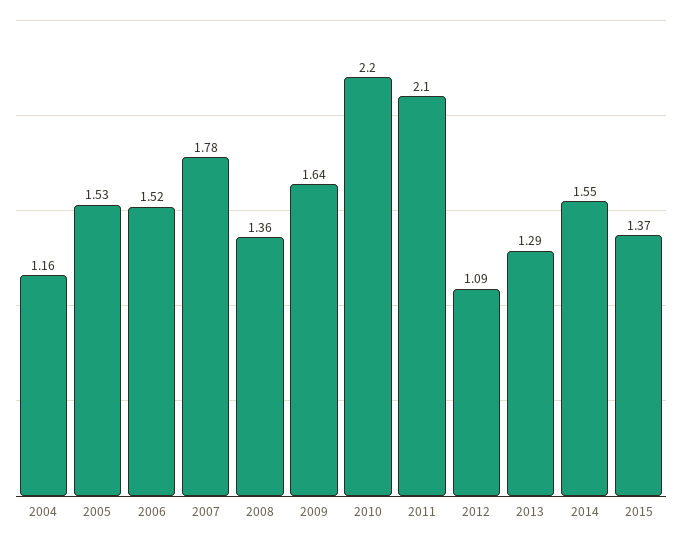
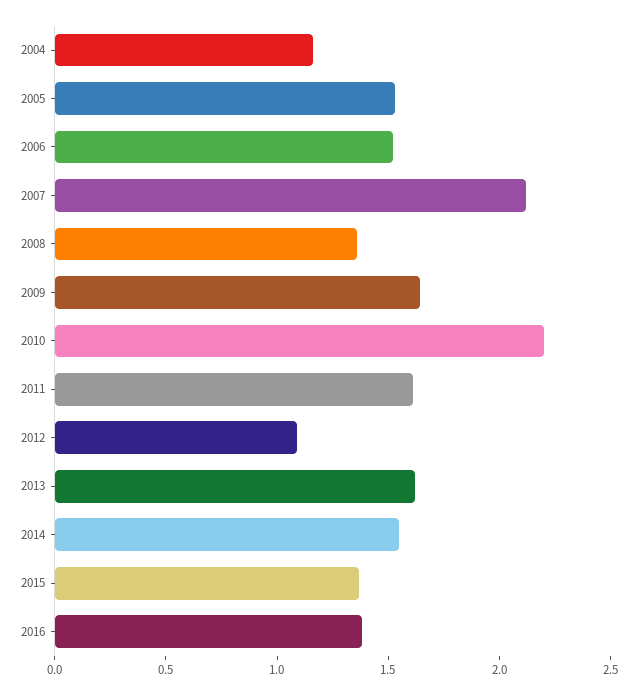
2007: 1.78 -> 2.1
2011: 2.1 -> 1.6
2013: 1.29 -> 1.6
2016: none -> 1.4

